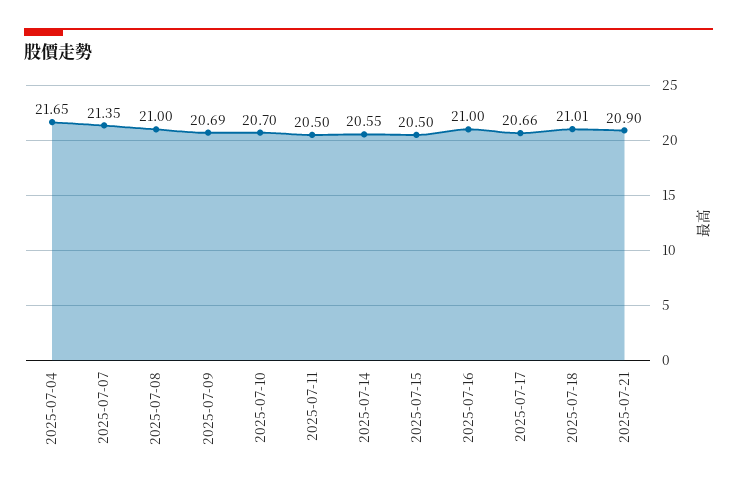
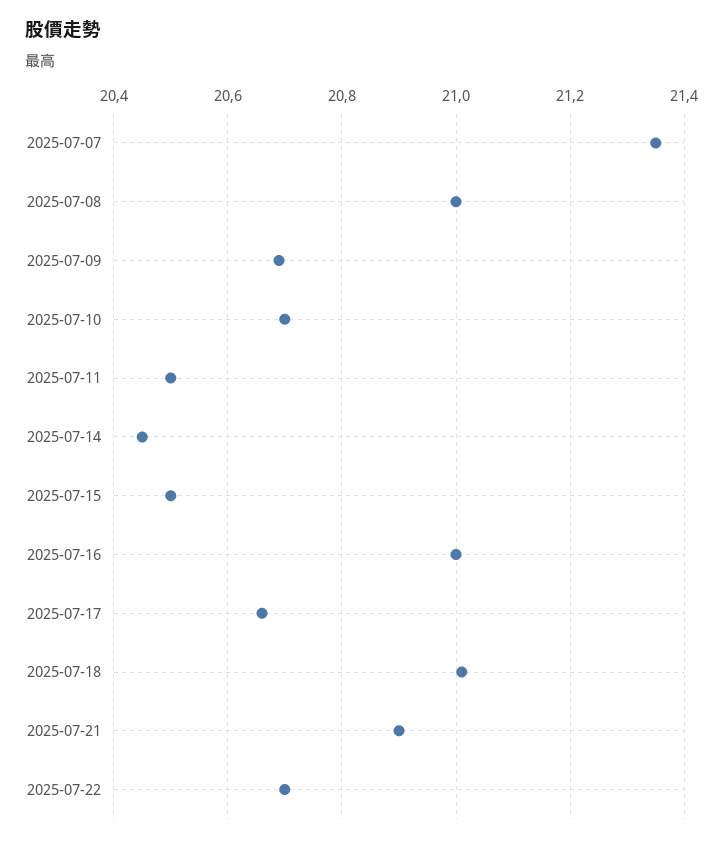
2025-07-04: 21.65 -> none
2025-07-14: 20.55 -> 20.45
2025-07-22: none -> 20.7

